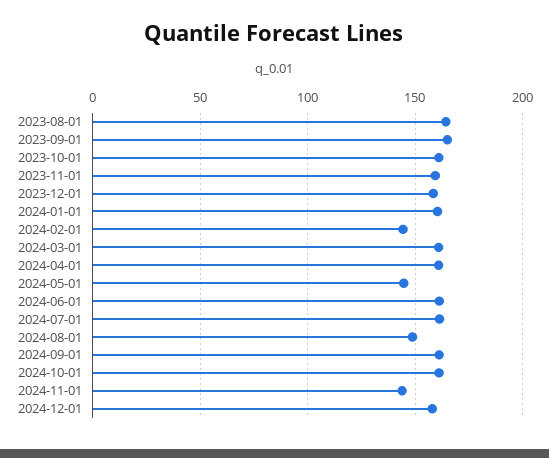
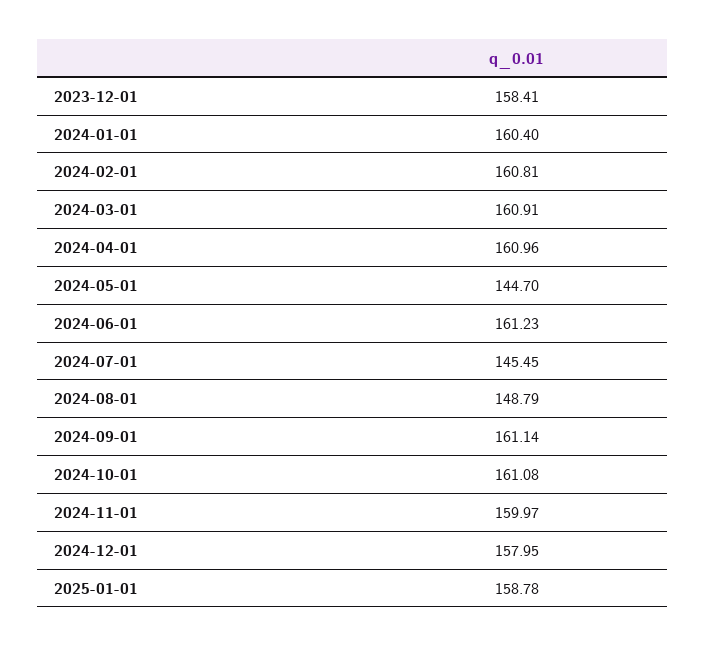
2023-08-01: 165 -> none
2023-09-01: 165 -> none
2023-10-01: 160 -> none
2023-11-01: 160 -> none
2024-02-01: 145 -> 160.81
2024-07-01: 160 -> 145.45
2024-11-01: 145 -> 159.97
2025-01-01: none -> 158.78

